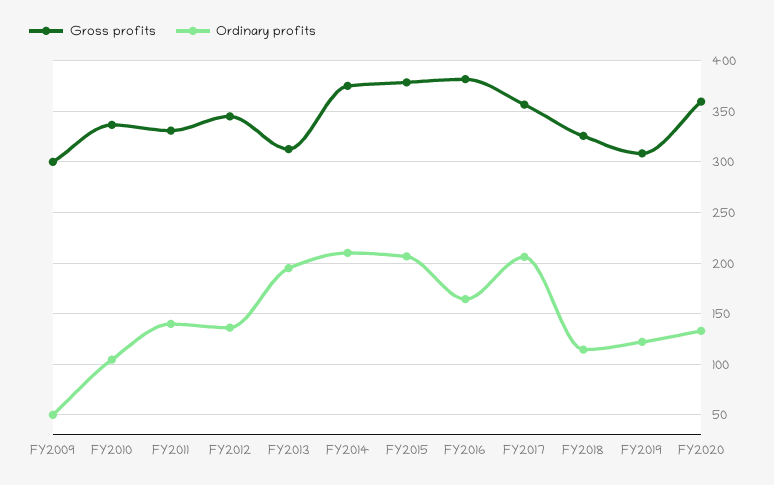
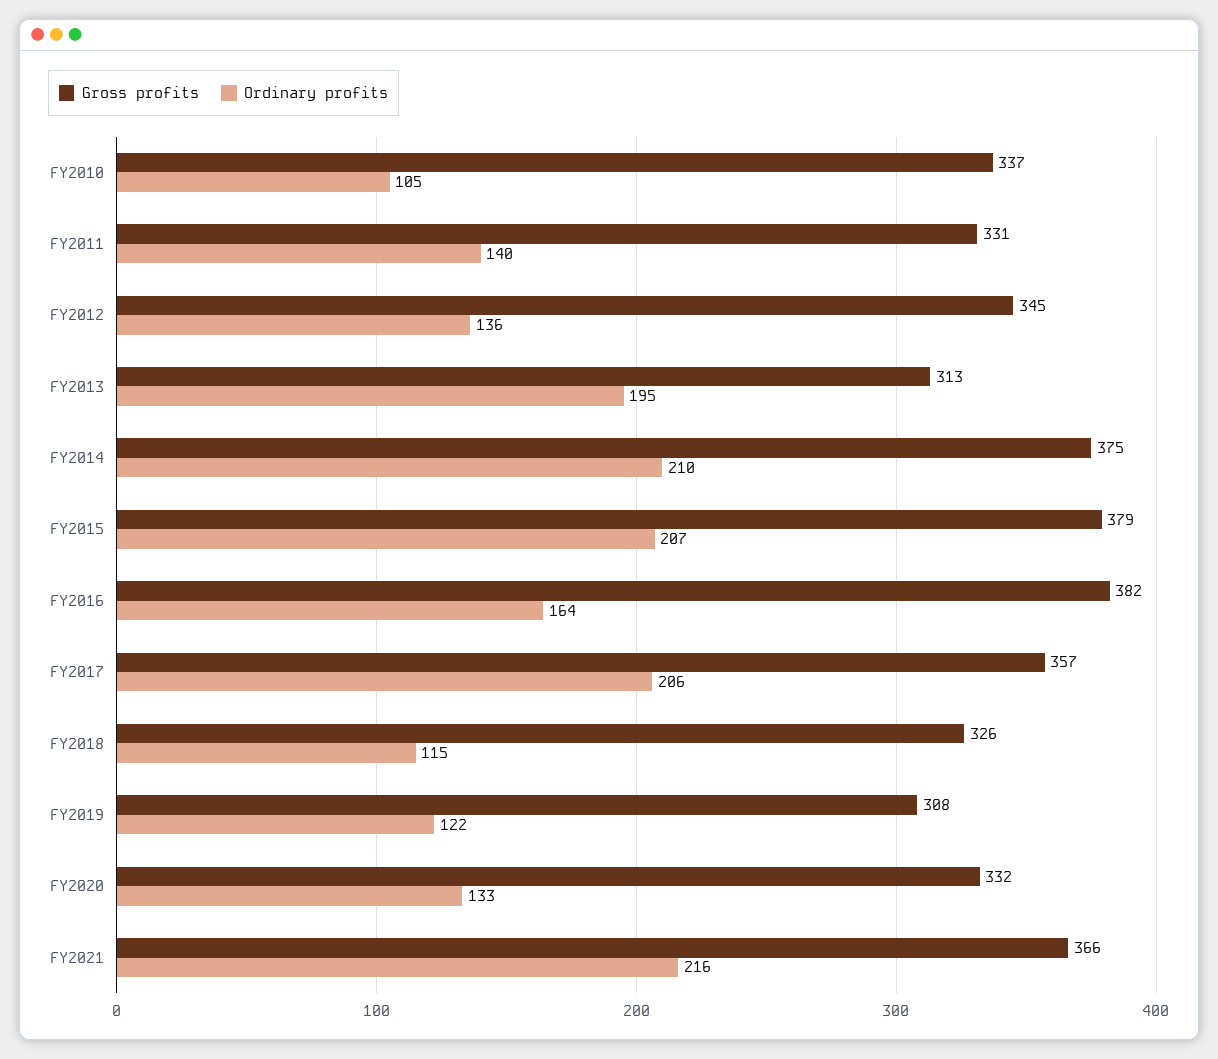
Gross profits, FY2009: 300 -> none
Ordinary profits, FY2009: 50 -> none
Gross profits, FY2020: 360 -> 332
Gross profits, FY2021: none -> 366
Ordinary profits, FY2021: none -> 216

